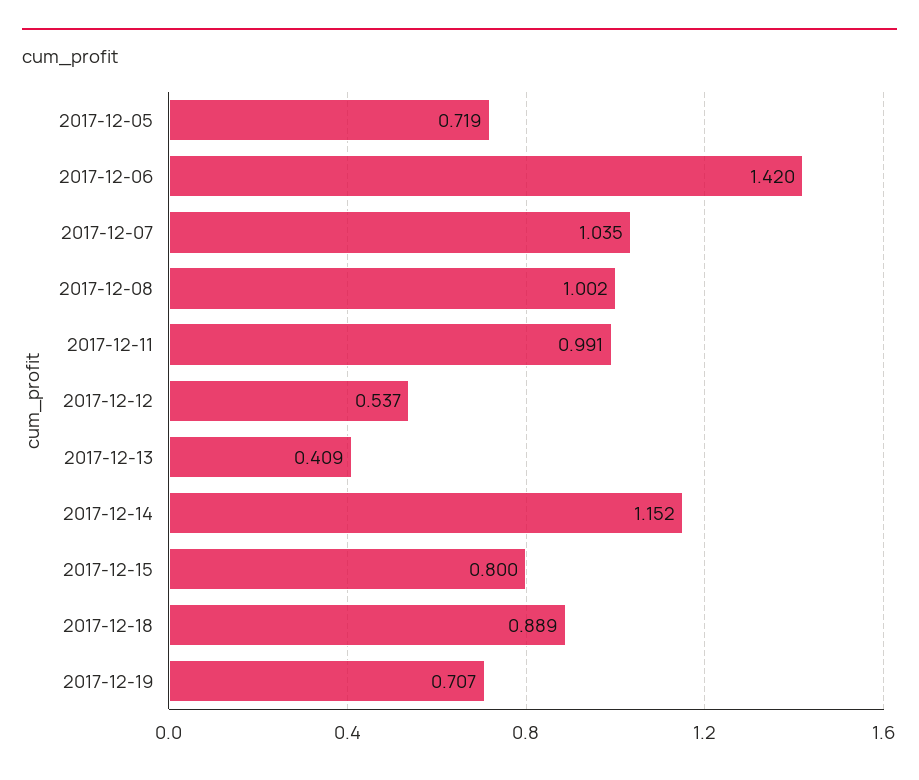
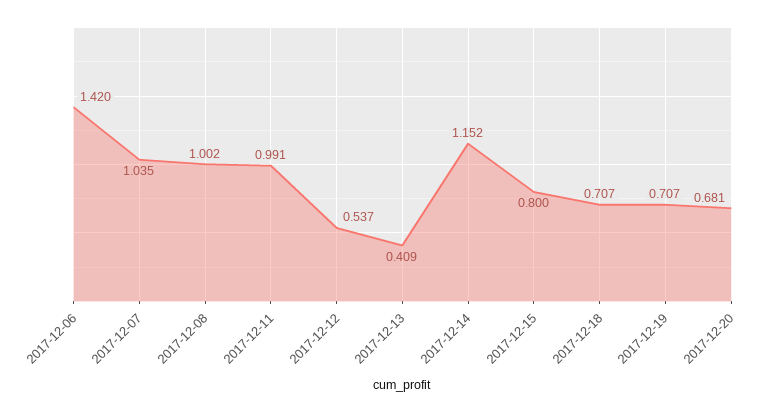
2017-12-05: 0.719 -> none
2017-12-18: 0.889 -> 0.707
2017-12-20: none -> 0.681

